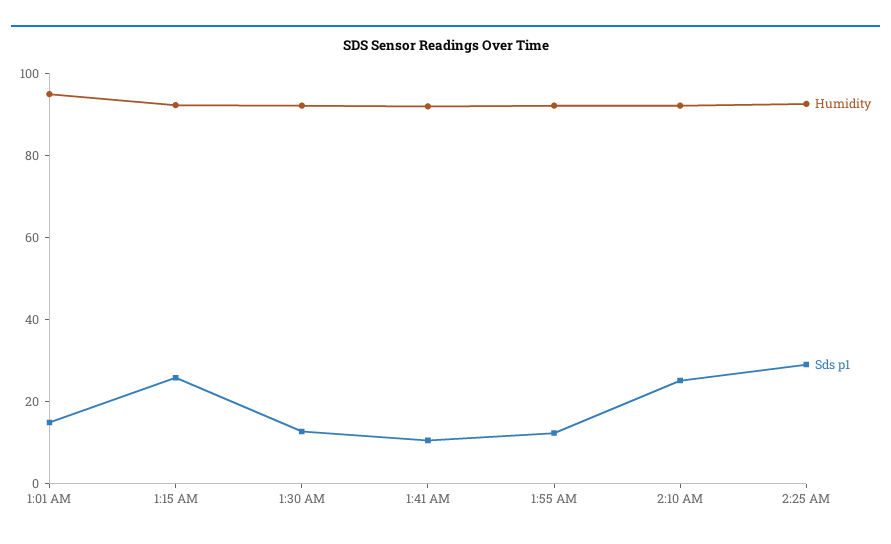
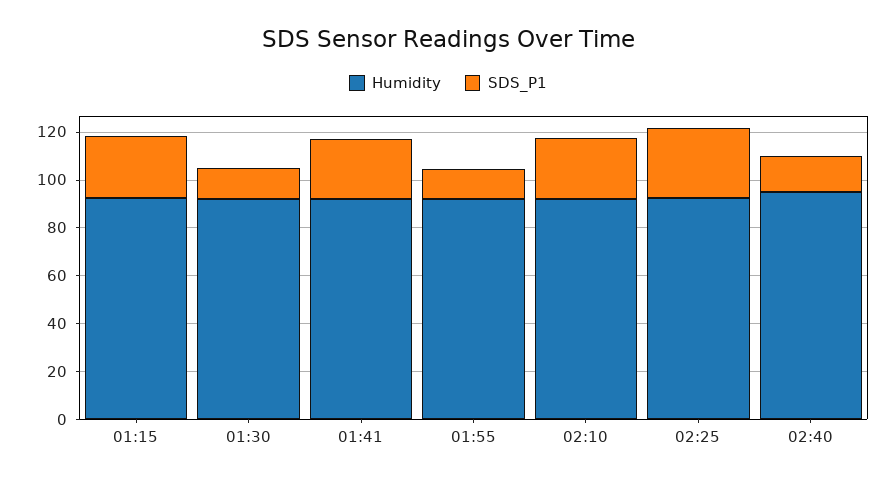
Humidity, 1:01 AM: 95 -> none
Sds p1, 1:01 AM: 15 -> none
Sds p1, 1:41 AM: 10 -> 25
Humidity, 02:40: none -> 95
Sds p1, 02:40: none -> 15

